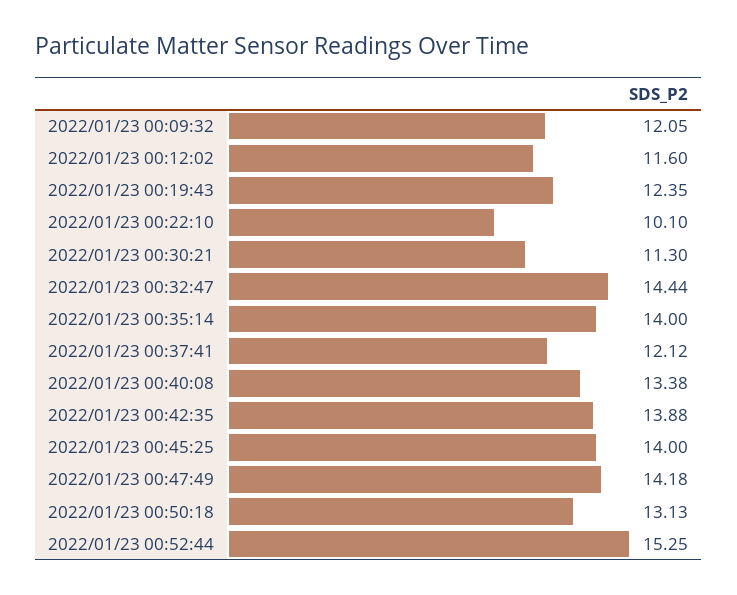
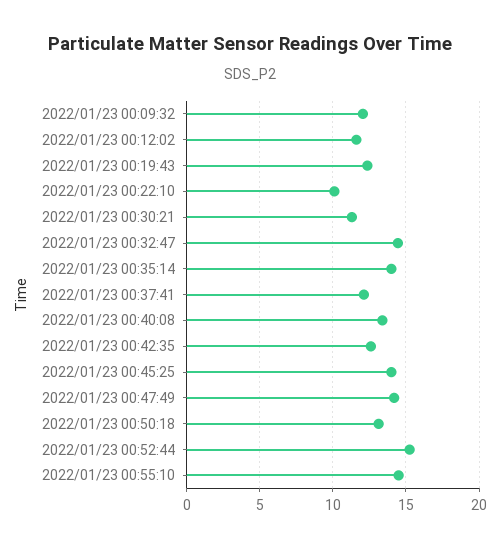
2022/01/23 00:42:35: 13.88 -> 12.5
2022/01/23 00:55:10: none -> 14.5

